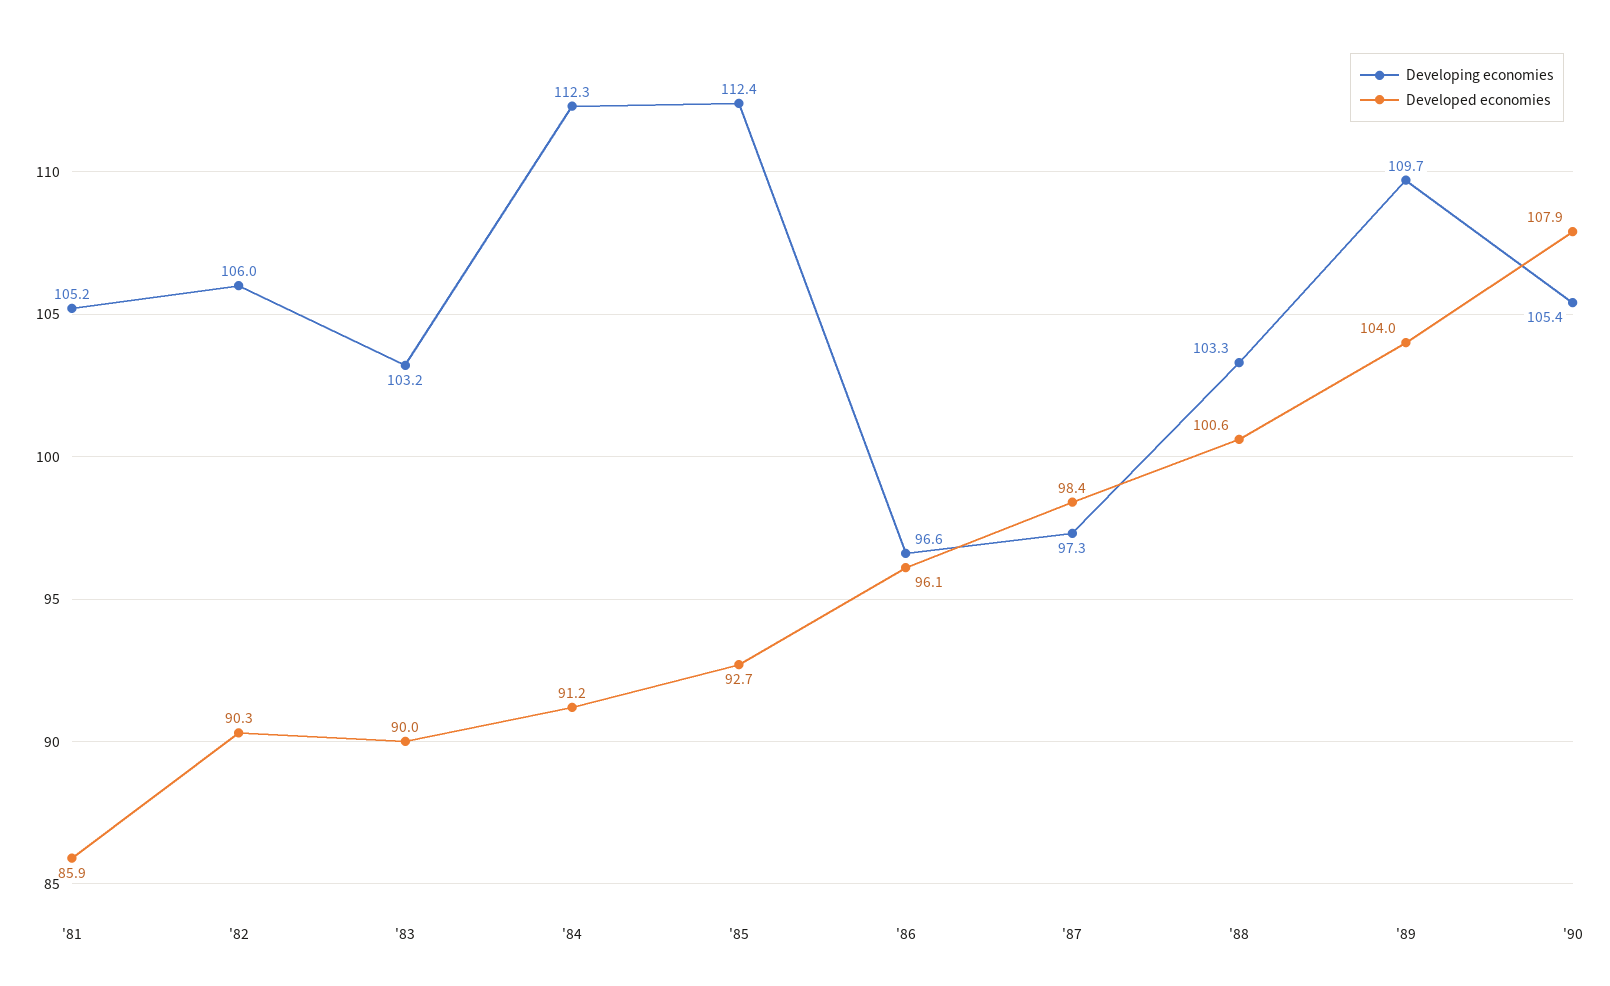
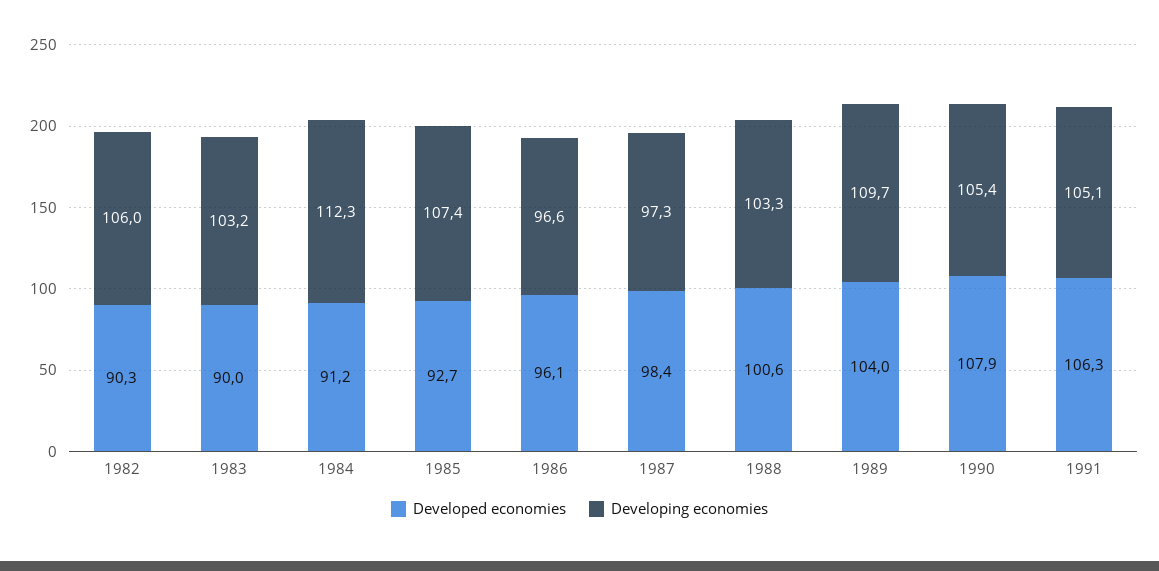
Developing economies, '81: 105.2 -> none
Developed economies, '81: 85.9 -> none
Developing economies, '85: 112.4 -> 107.4
Developed economies, 1991: none -> 106.3
Developing economies, 1991: none -> 105.1

